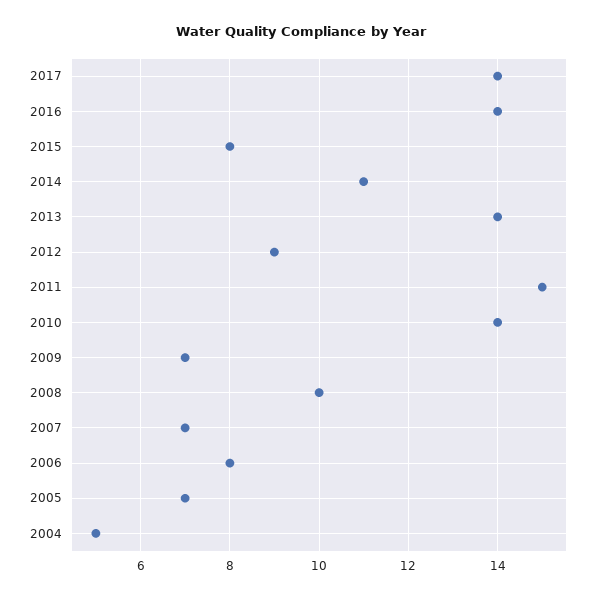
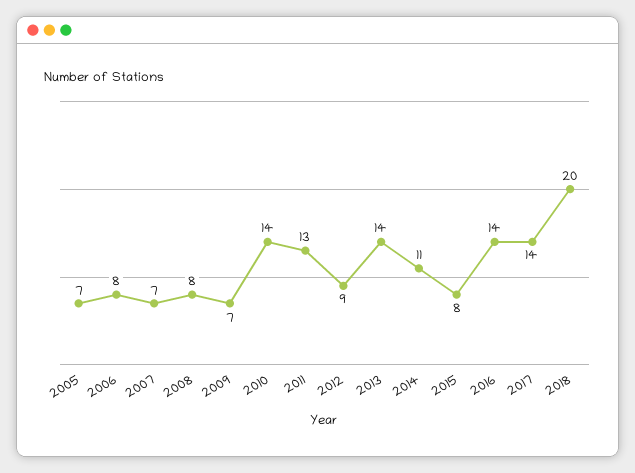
2011: 15 -> 13
2008: 10 -> 8
2004: 5 -> none
2018: none -> 20

